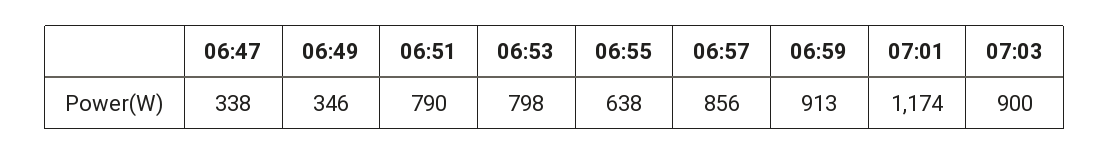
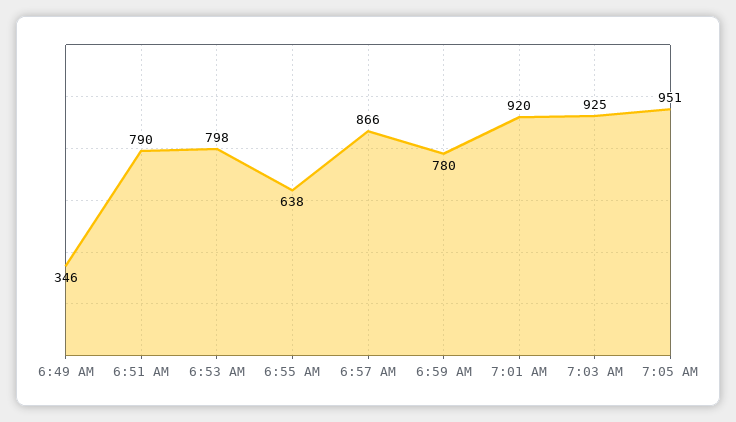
06:47: 338 -> none
06:57: 856 -> 866
06:59: 913 -> 780
07:01: 1174 -> 920
07:03: 900 -> 925
7:05 AM: none -> 951

